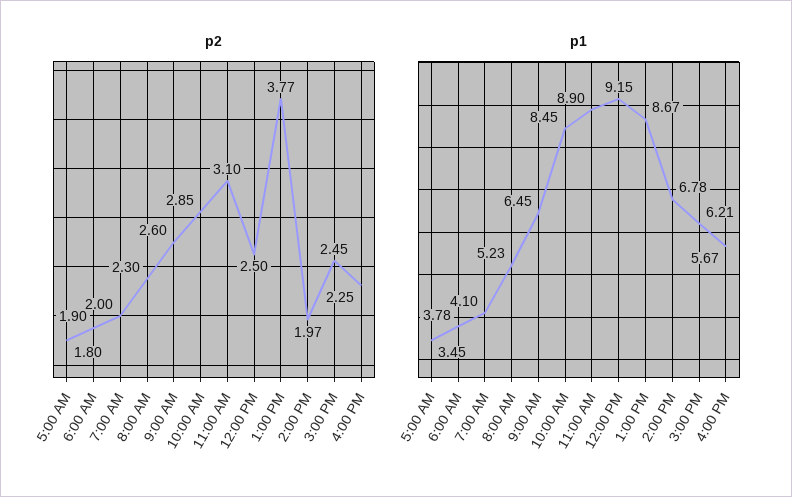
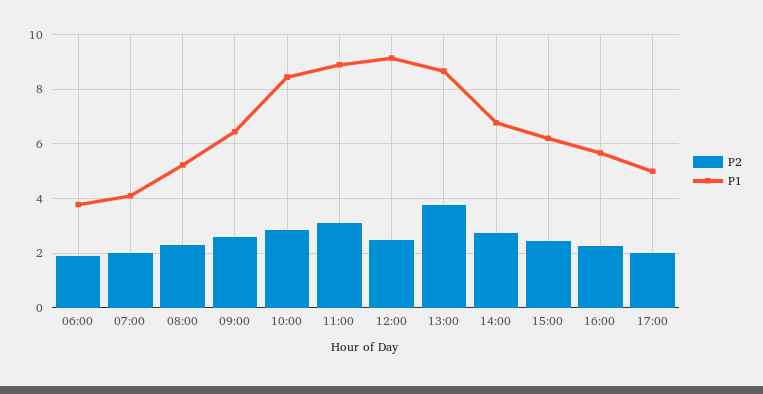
p2, 5:00 AM: 1.8 -> none
p2, 2:00 PM: 1.97 -> 2.75
p1, 5:00 AM: 3.45 -> none
p2, 17:00: none -> 2
p1, 17:00: none -> 5

